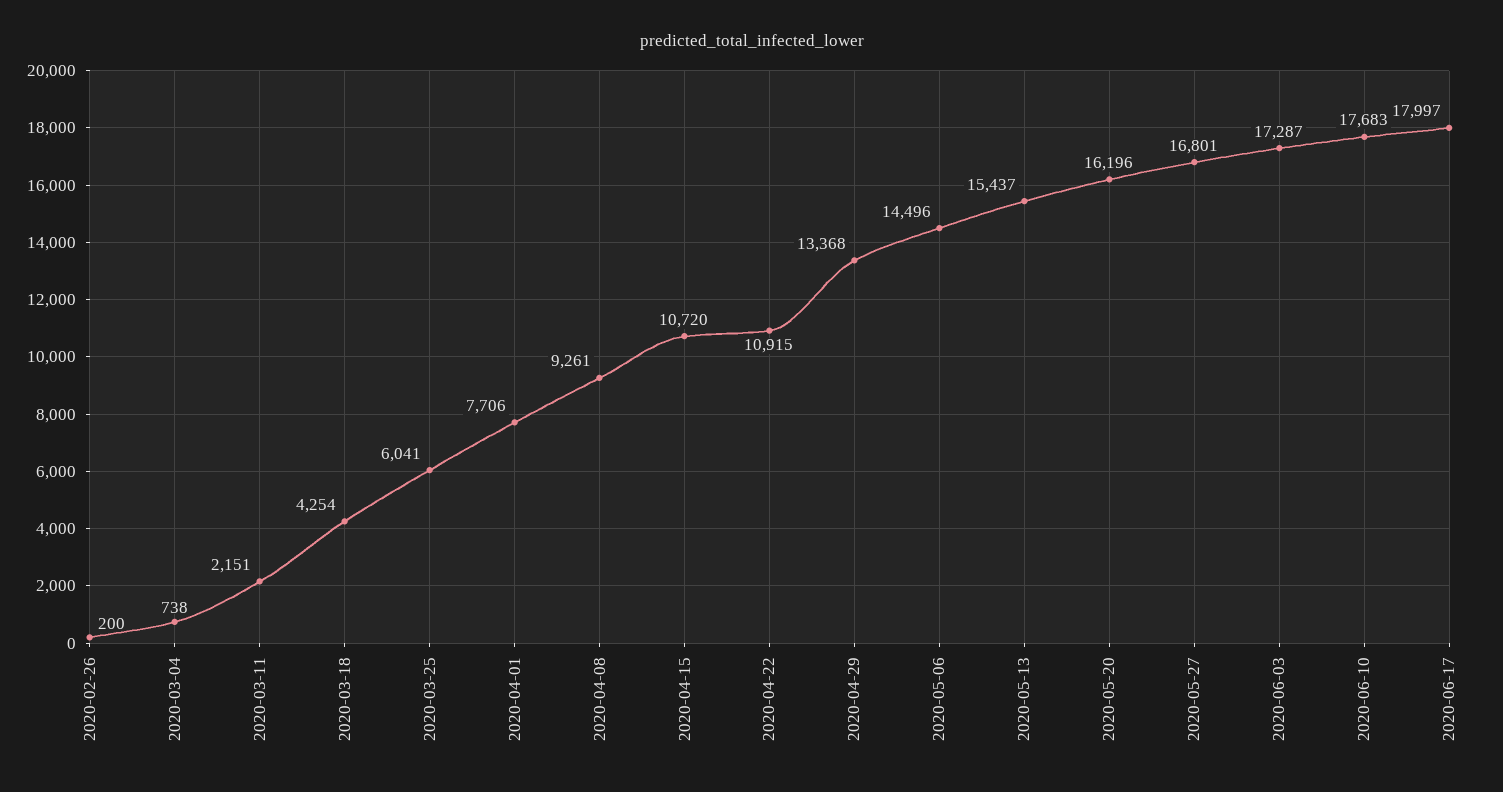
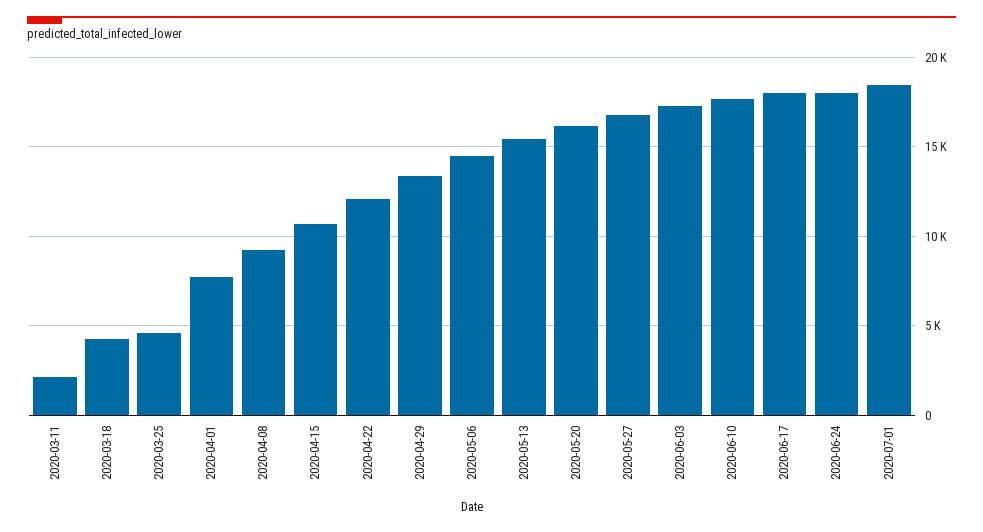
2020-02-26: 200 -> none
2020-03-04: 738 -> none
2020-03-25: 6041 -> 4500
2020-04-22: 10915 -> 12000
2020-06-24: none -> 18000
2020-07-01: none -> 18500

